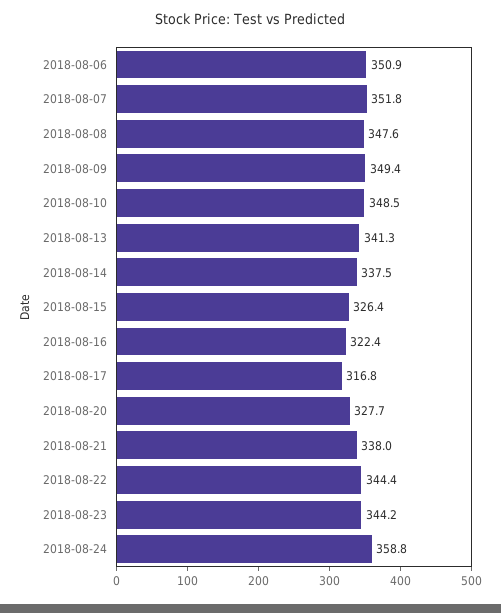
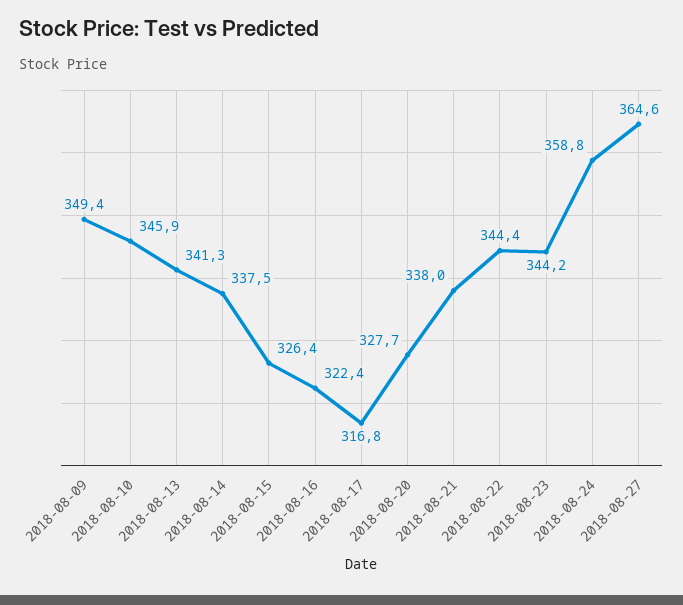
2018-08-06: 350.9 -> none
2018-08-07: 351.8 -> none
2018-08-08: 347.6 -> none
2018-08-10: 348.5 -> 345.9
2018-08-27: none -> 364.6

